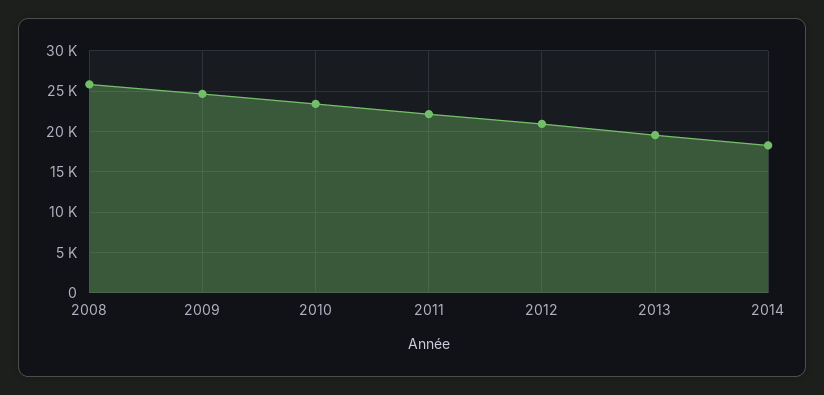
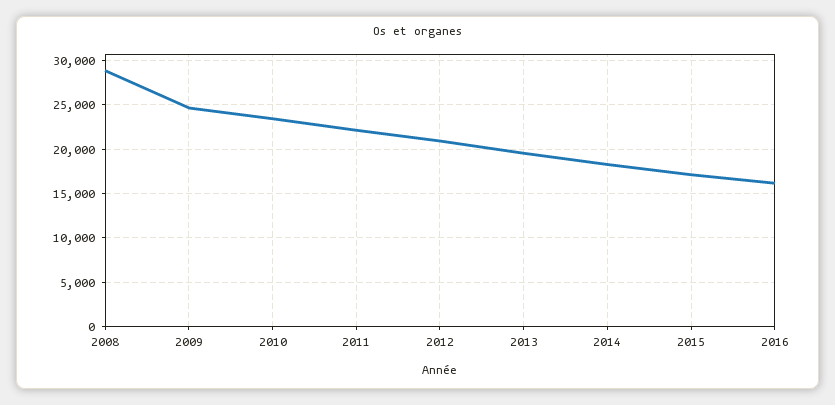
2008: 26000 -> 29000
2015: none -> 17000
2016: none -> 16000

